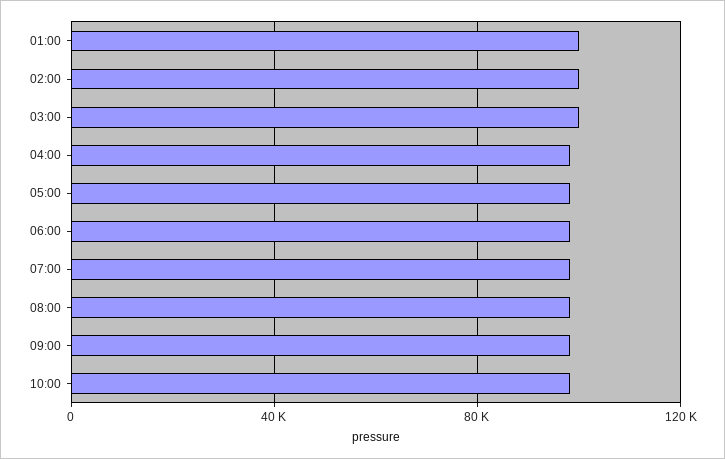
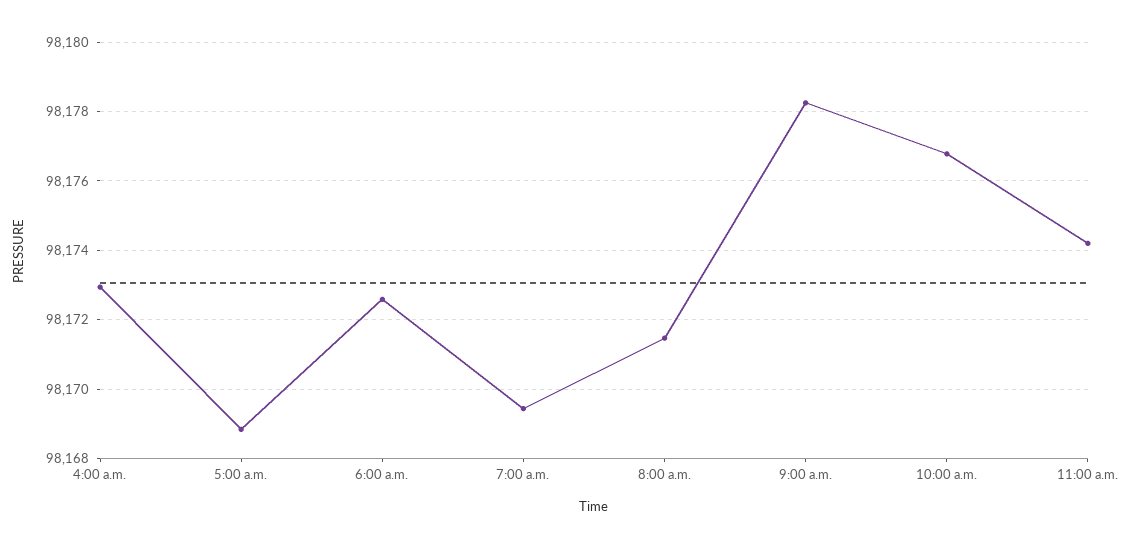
01:00: 100000 -> none
02:00: 100000 -> none
03:00: 100000 -> none
11:00 a.m.: none -> 98174.2

